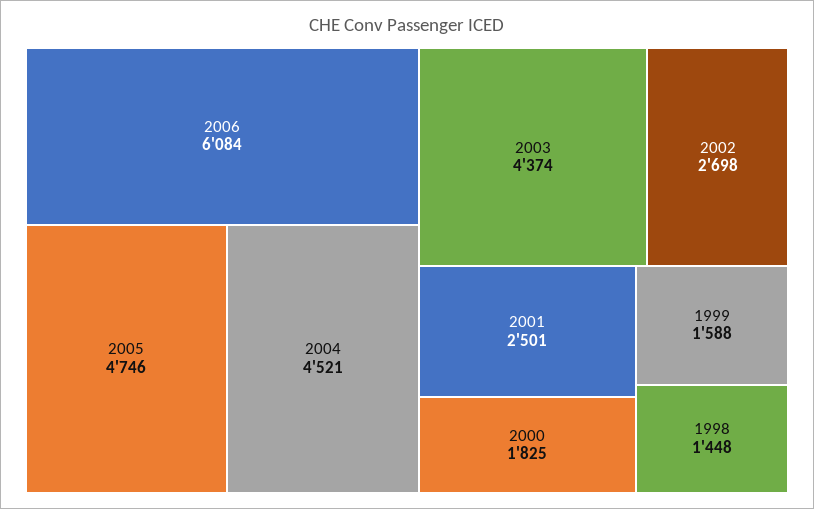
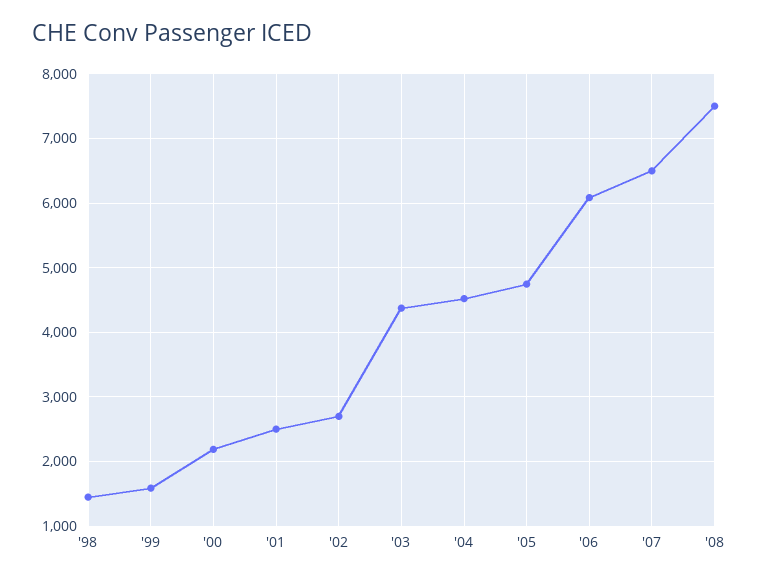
2000: 1825 -> 2200
'07: none -> 6500
'08: none -> 7500

